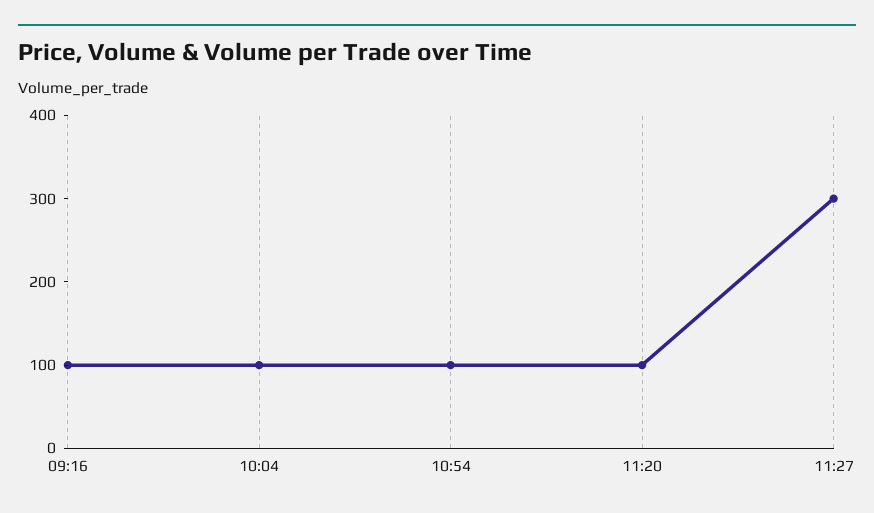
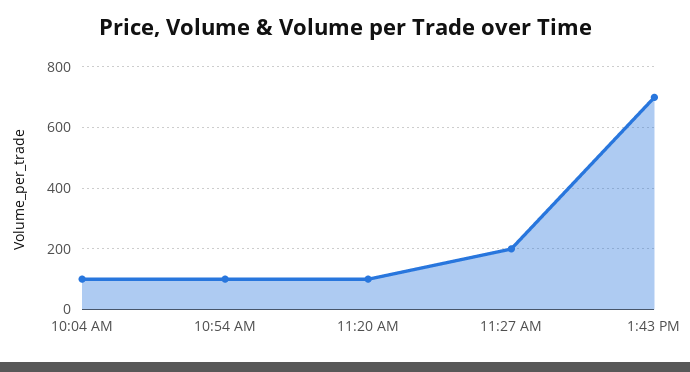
09:16: 100 -> none
11:27: 300 -> 200
1:43 PM: none -> 700

